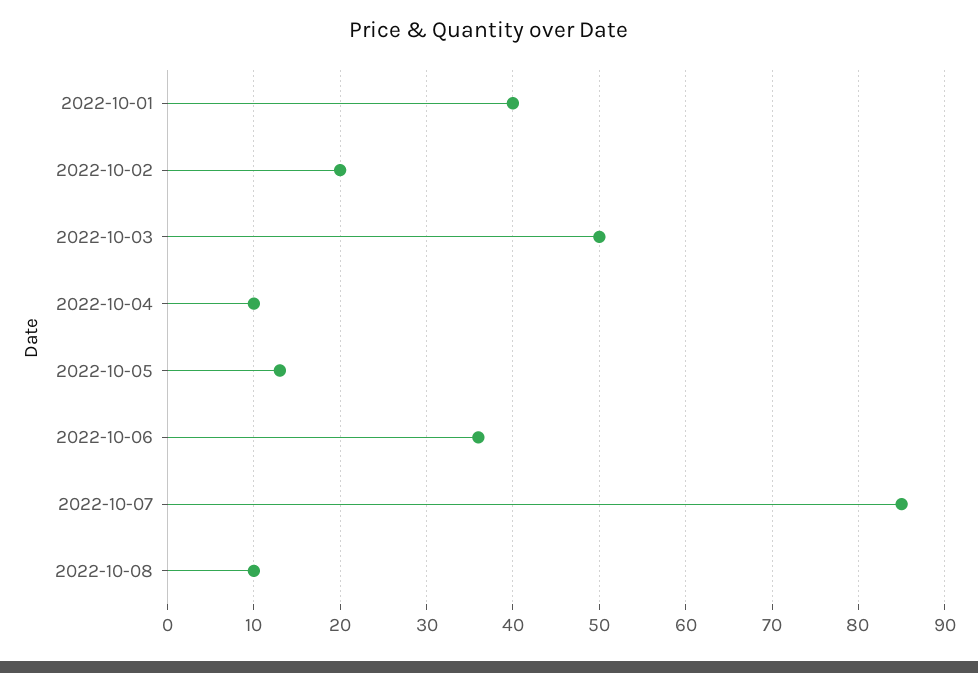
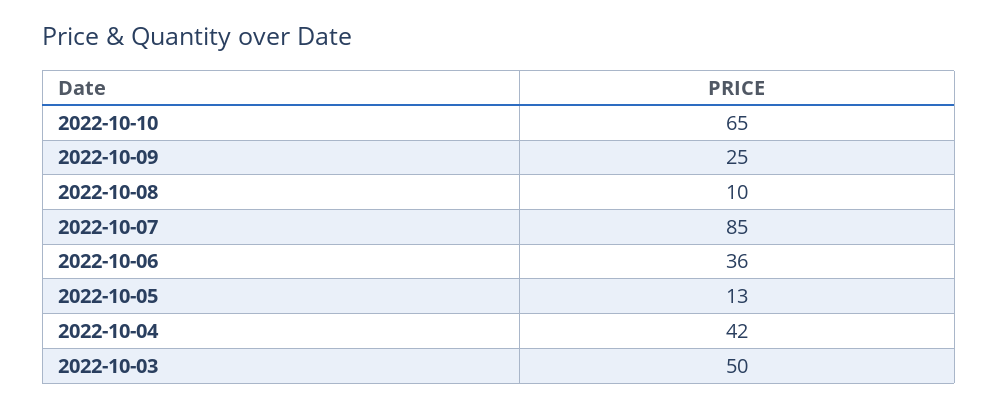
2022-10-01: 40 -> none
2022-10-02: 20 -> none
2022-10-04: 10 -> 42
2022-10-10: none -> 65
2022-10-09: none -> 25

